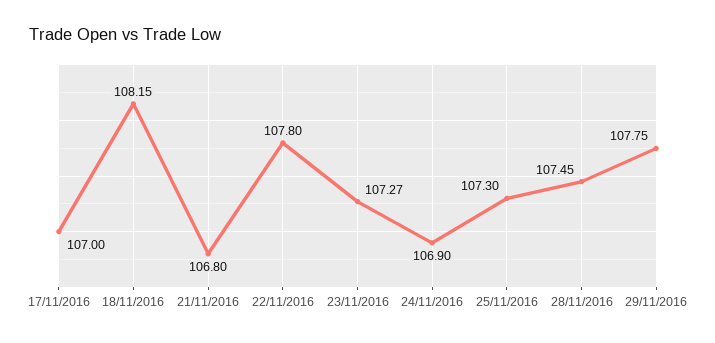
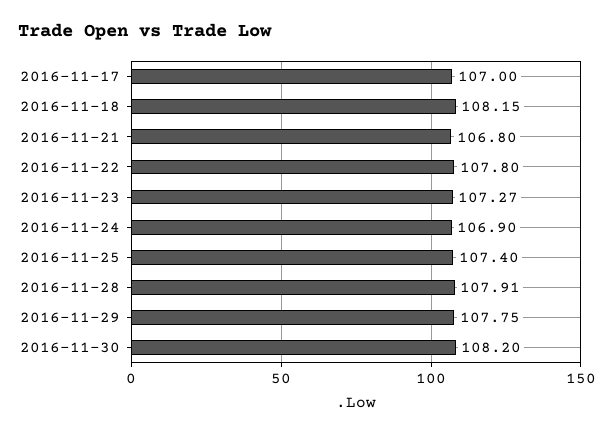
25/11/2016: 107.3 -> 107.4
28/11/2016: 107.45 -> 107.91
2016-11-30: none -> 108.2

